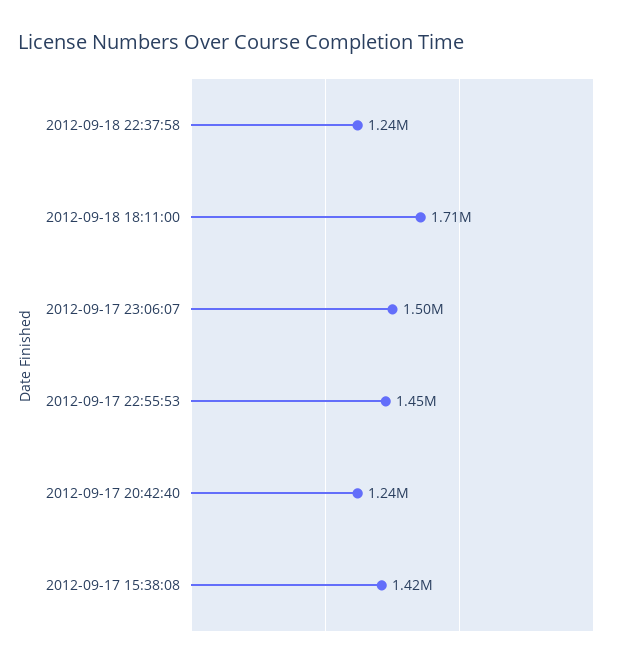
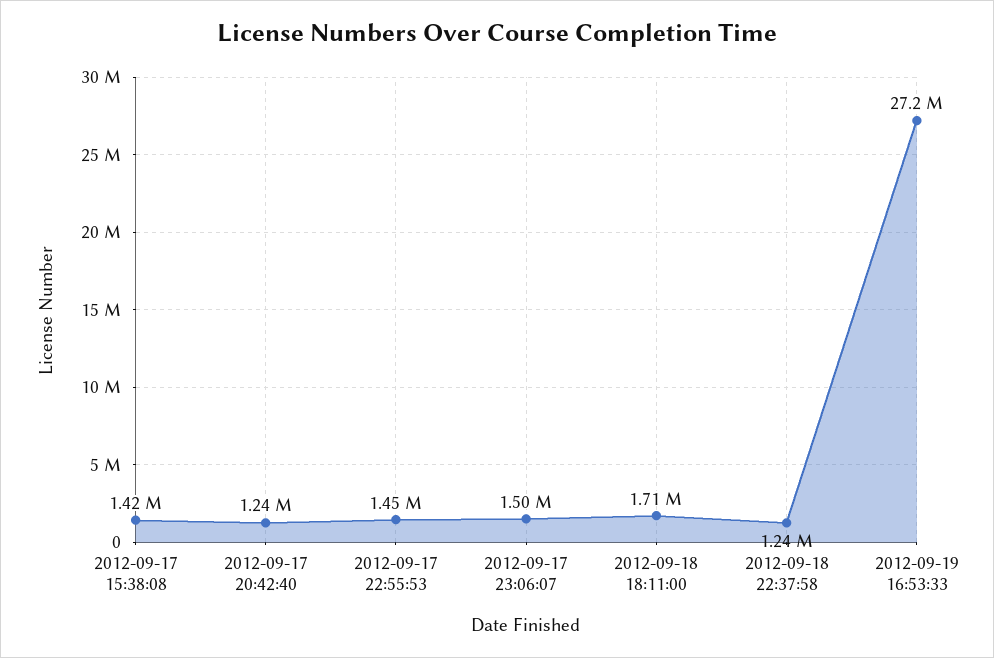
2012-09-19 16:53:33: none -> 27200000

